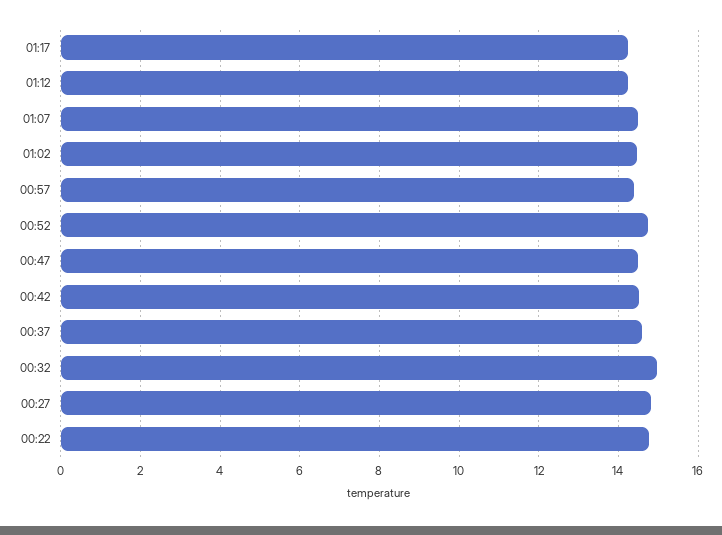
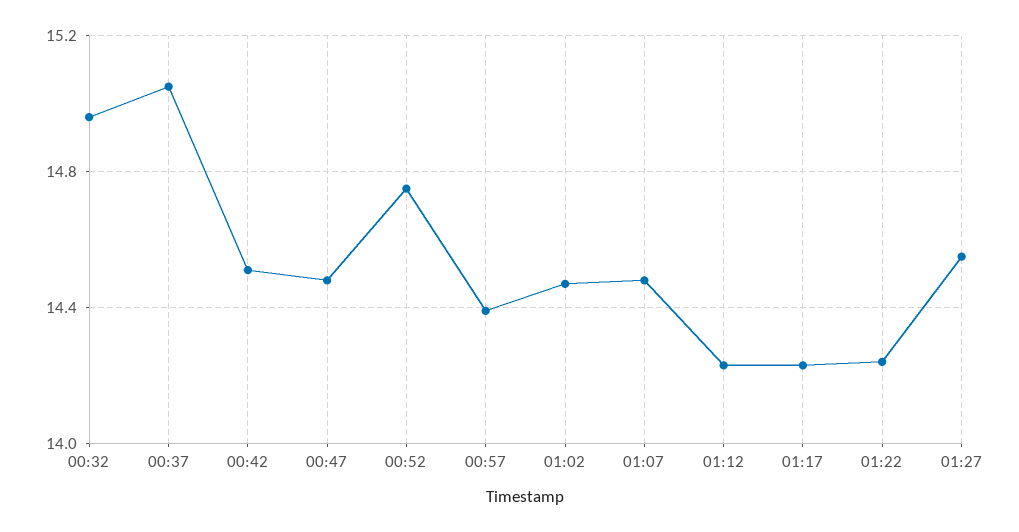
00:37: 14.6 -> 15.05
00:27: 14.8 -> none
00:22: 14.8 -> none
01:22: none -> 14.25
01:27: none -> 14.55

